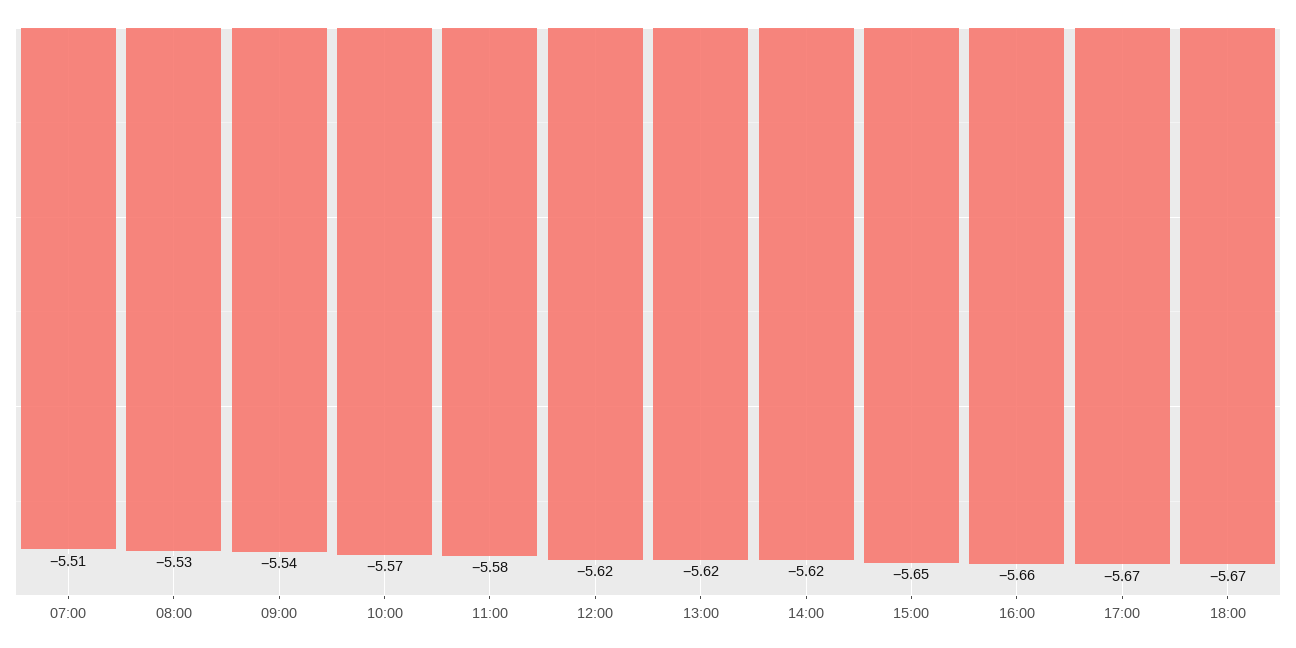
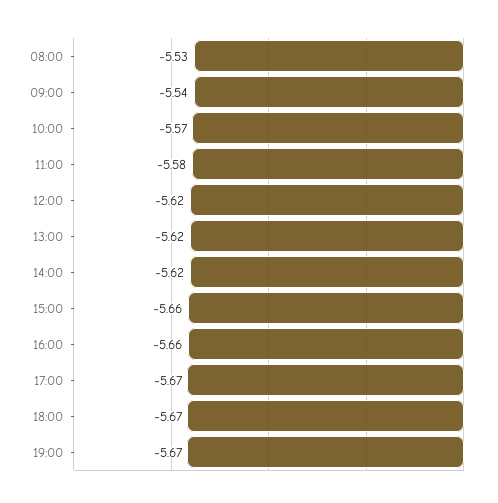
07:00: -5.51 -> none
15:00: -5.65 -> -5.66
19:00: none -> -5.67

